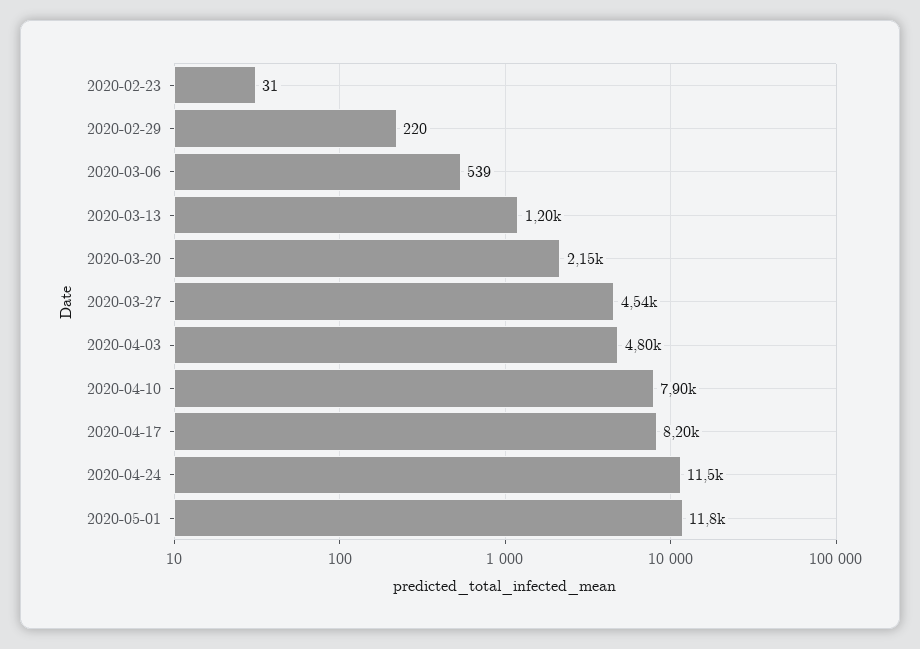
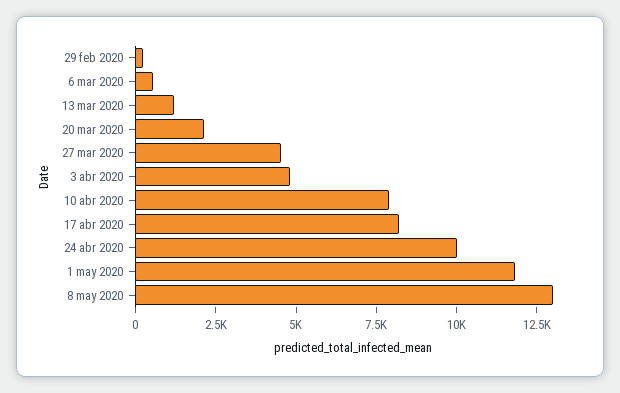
2020-02-23: 31 -> none
2020-04-24: 11500 -> 10000
8 may 2020: none -> 13000

